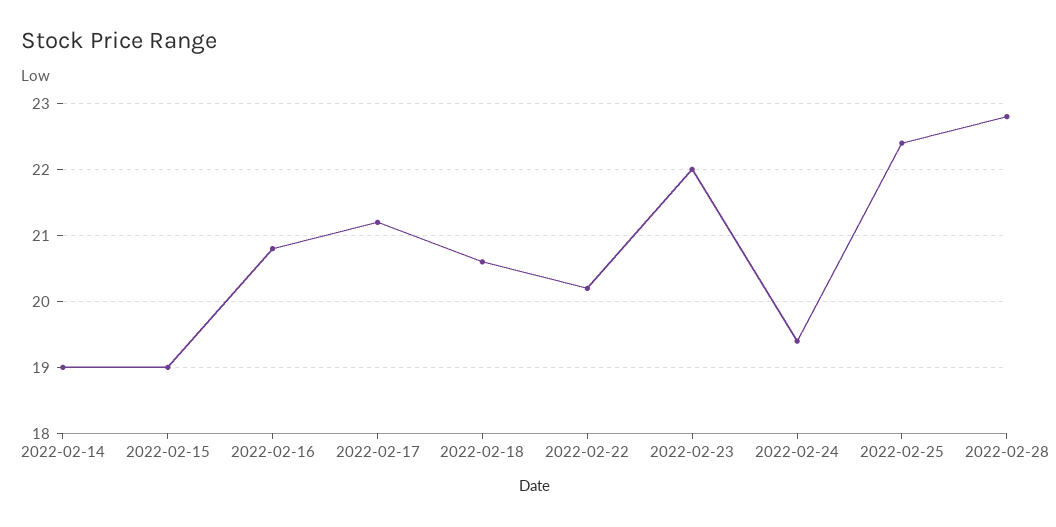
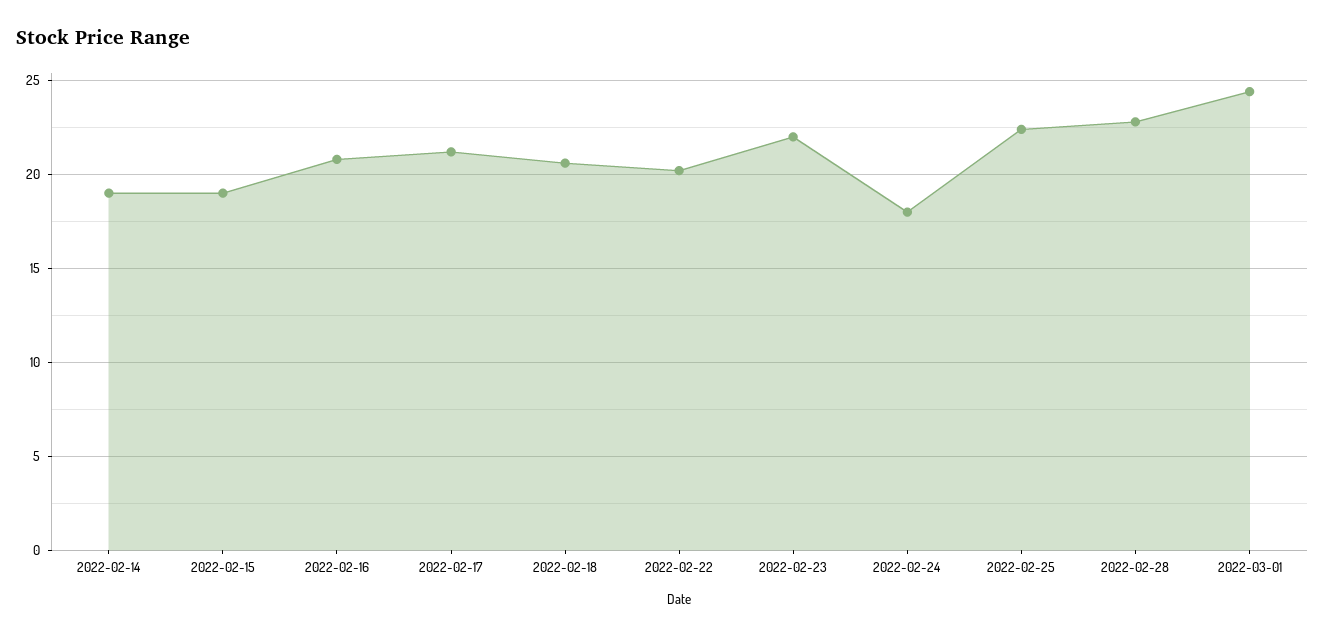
2022-02-24: 19.4 -> 18
2022-03-01: none -> 24.5

